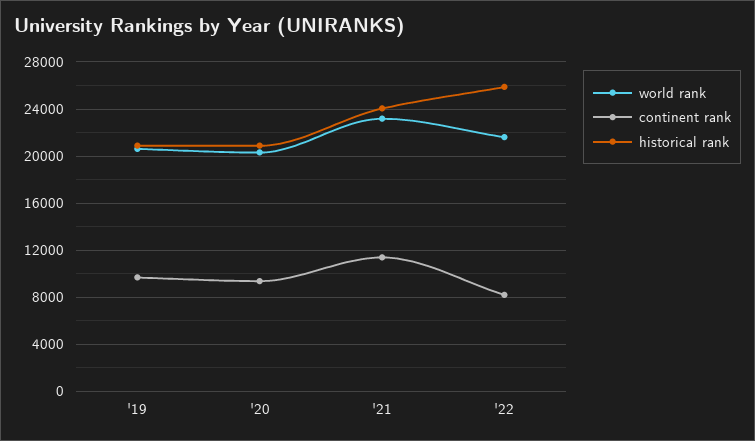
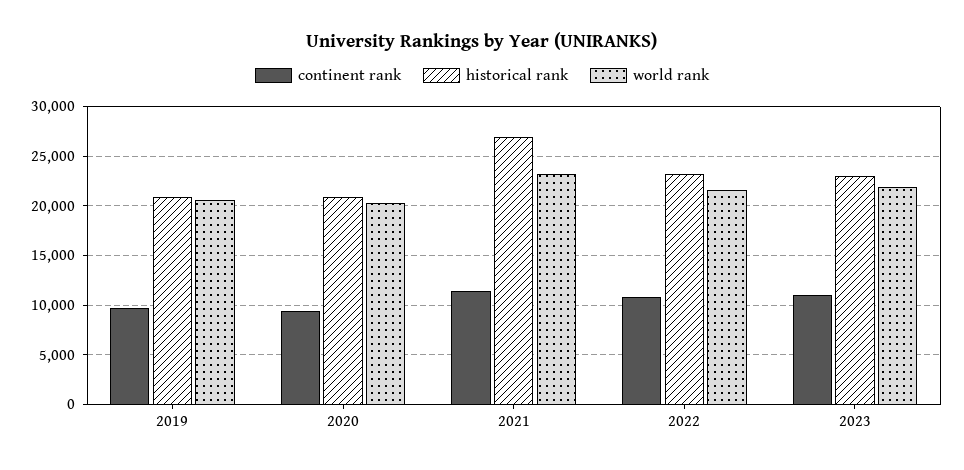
historical rank, '21: 24000 -> 27000
continent rank, '22: 8000 -> 11000
historical rank, '22: 26000 -> 23000
continent rank, 2023: none -> 11000
historical rank, 2023: none -> 23000
world rank, 2023: none -> 22000

